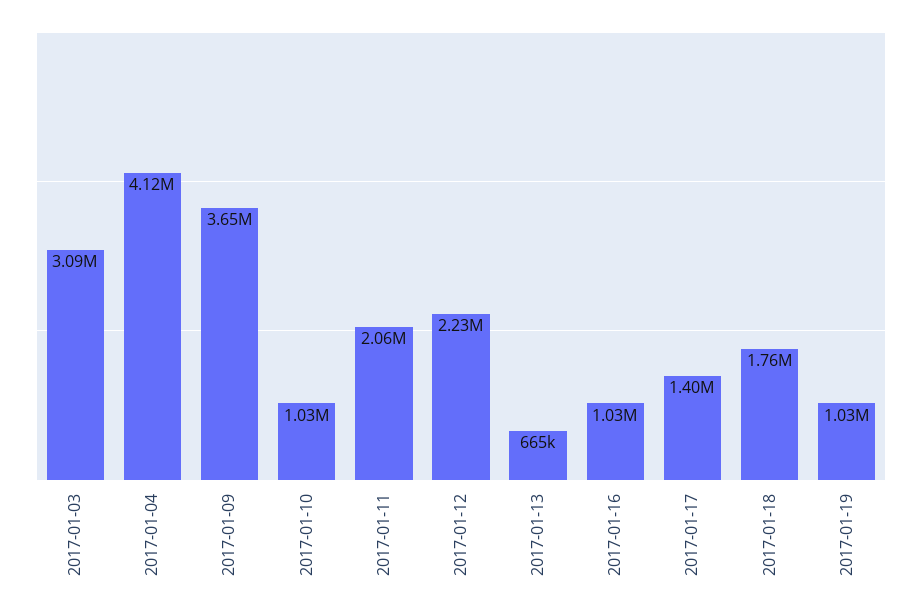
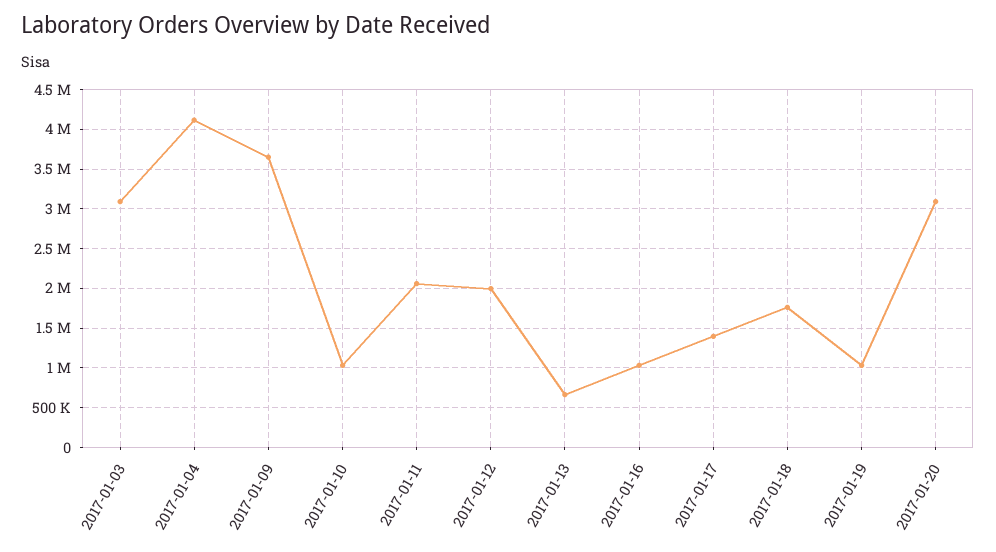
2017-01-12: 2230000 -> 2000000
2017-01-20: none -> 3100000

